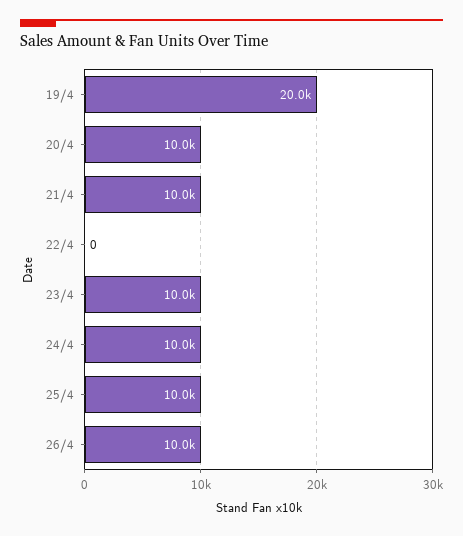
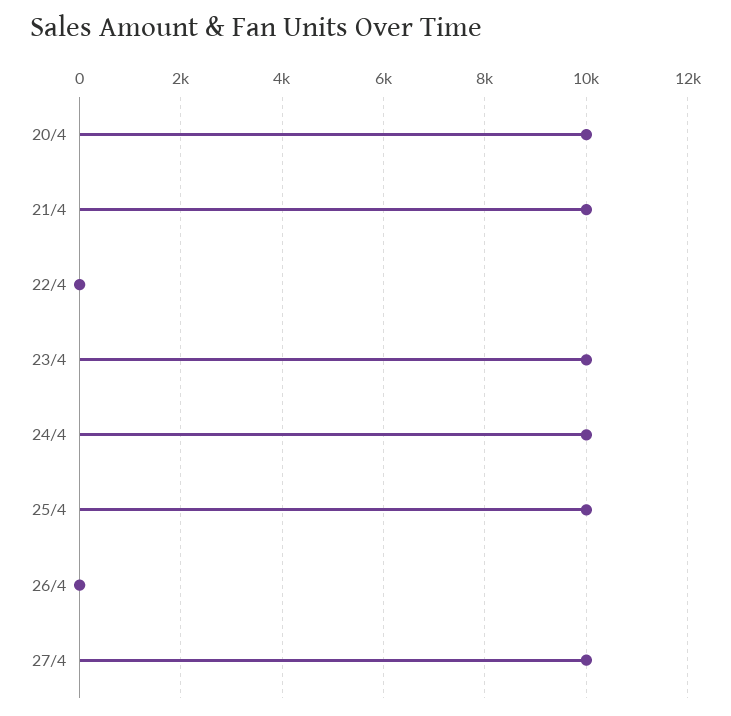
19/4: 20000 -> none
26/4: 10000 -> 0
27/4: none -> 10000

